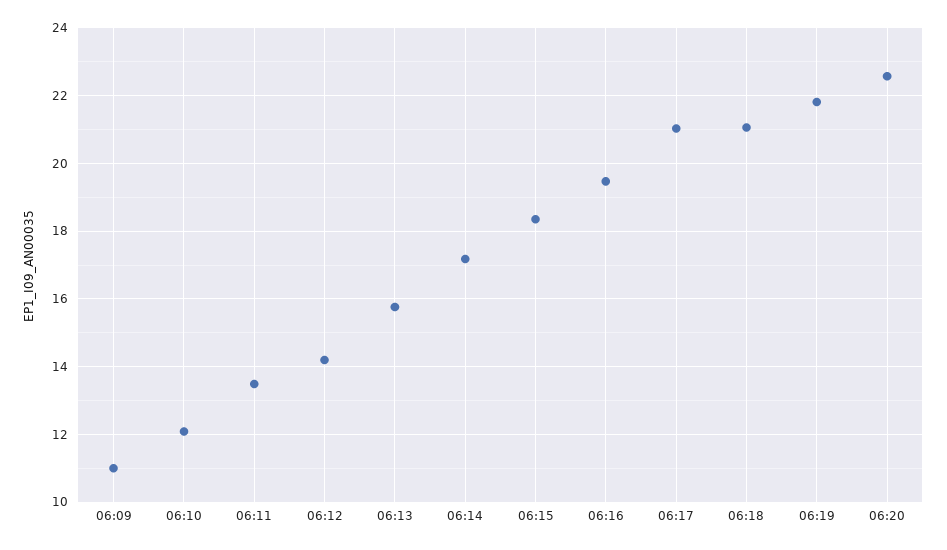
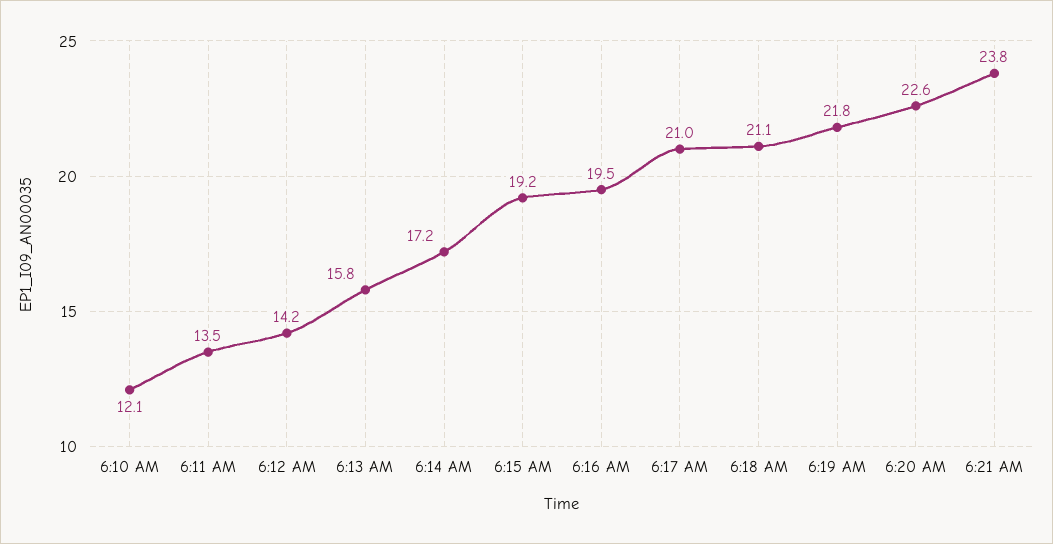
06:09: 11 -> none
06:15: 18.4 -> 19.2
6:21 AM: none -> 23.8

